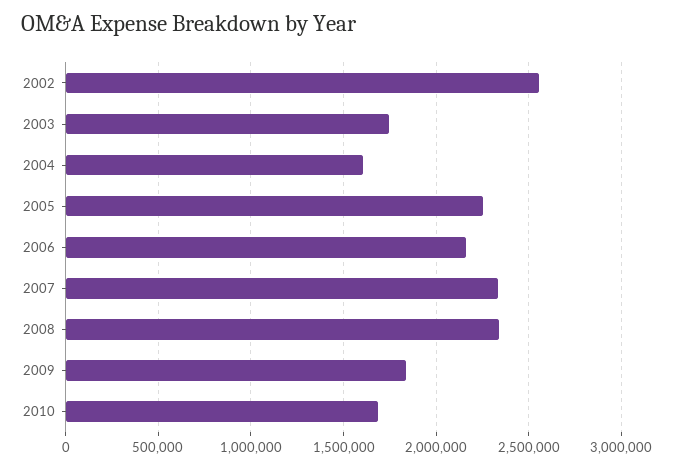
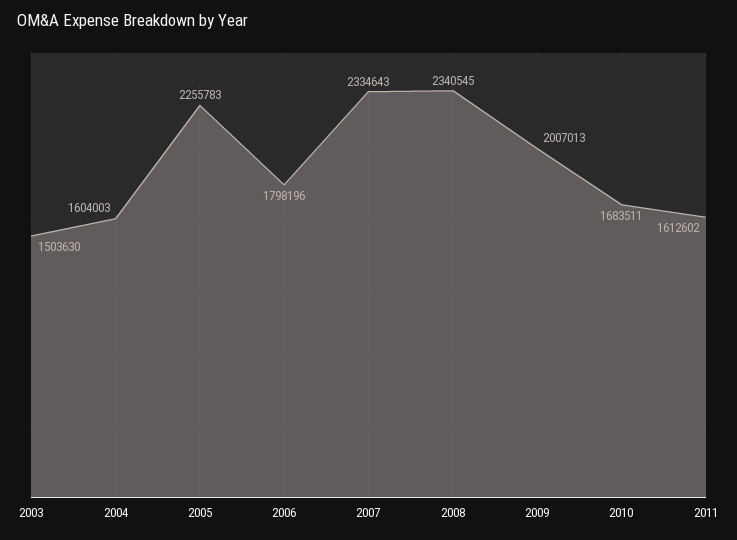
2002: 2550000 -> none
2003: 1750000 -> 1503630
2006: 2150000 -> 1798196
2009: 1850000 -> 2007013
2011: none -> 1612602

